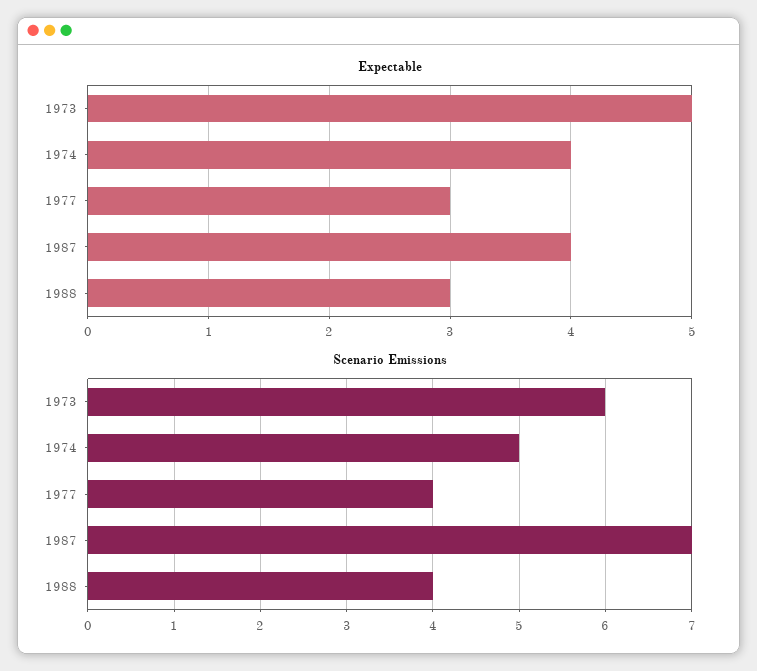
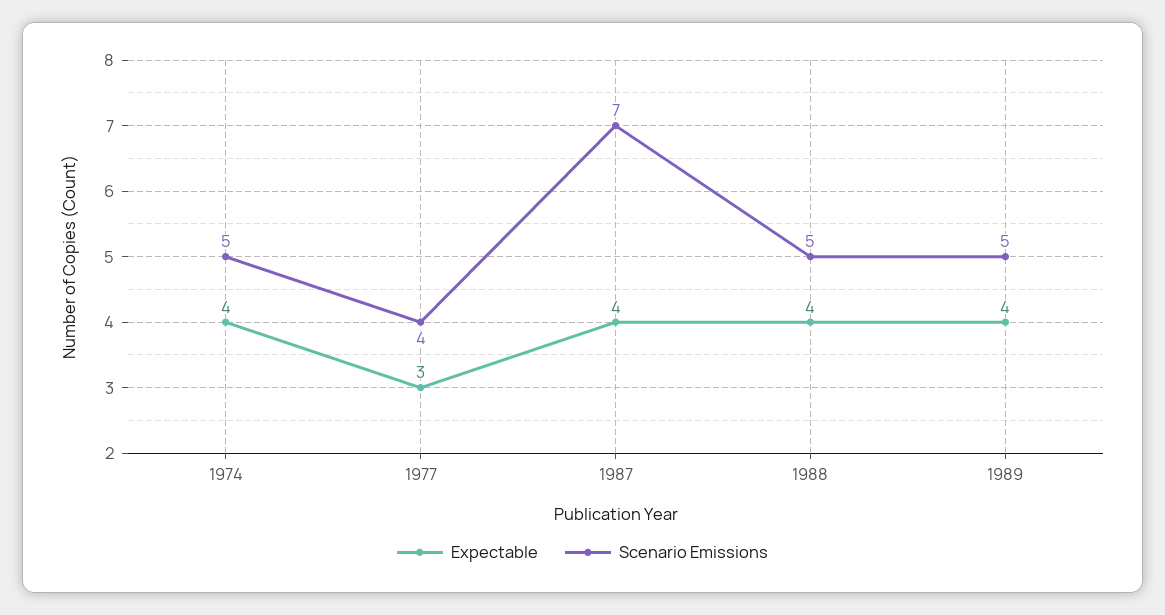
Expectable, 1973: 5 -> none
Expectable, 1988: 3 -> 4
Scenario Emissions, 1973: 6 -> none
Scenario Emissions, 1988: 4 -> 5
Expectable, 1989: none -> 4
Scenario Emissions, 1989: none -> 5

